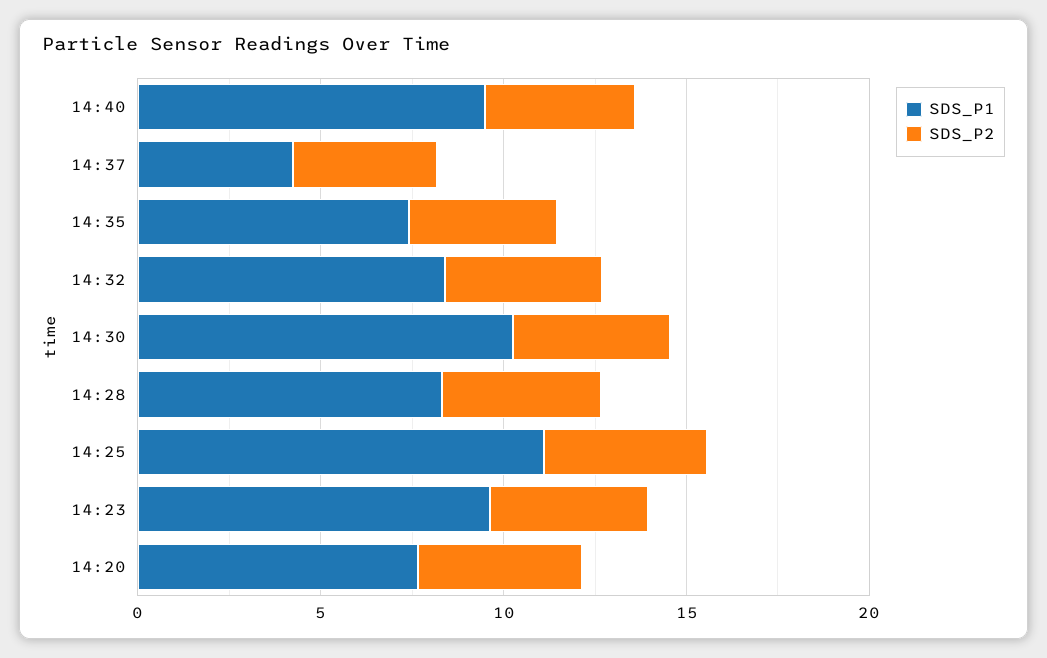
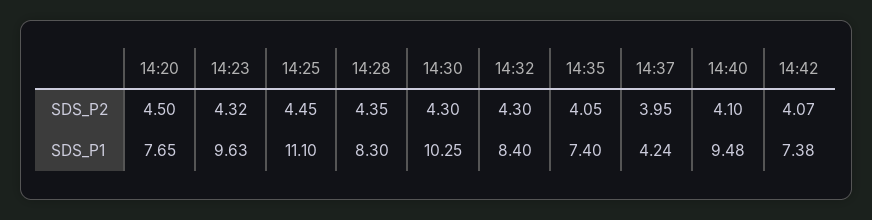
SDS_P2, 14:42: none -> 4.07
SDS_P1, 14:42: none -> 7.38

